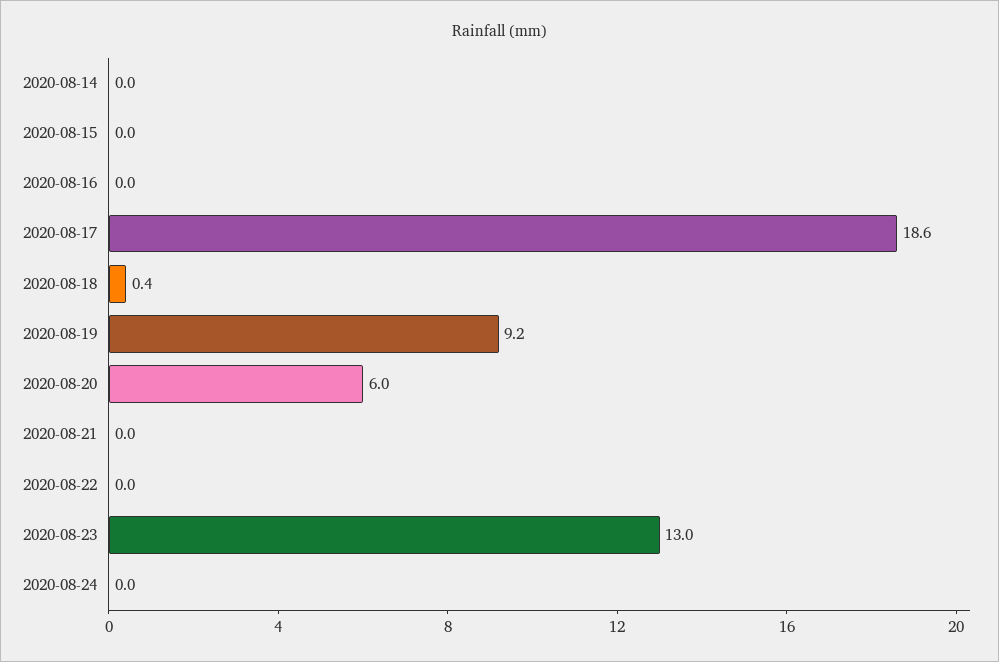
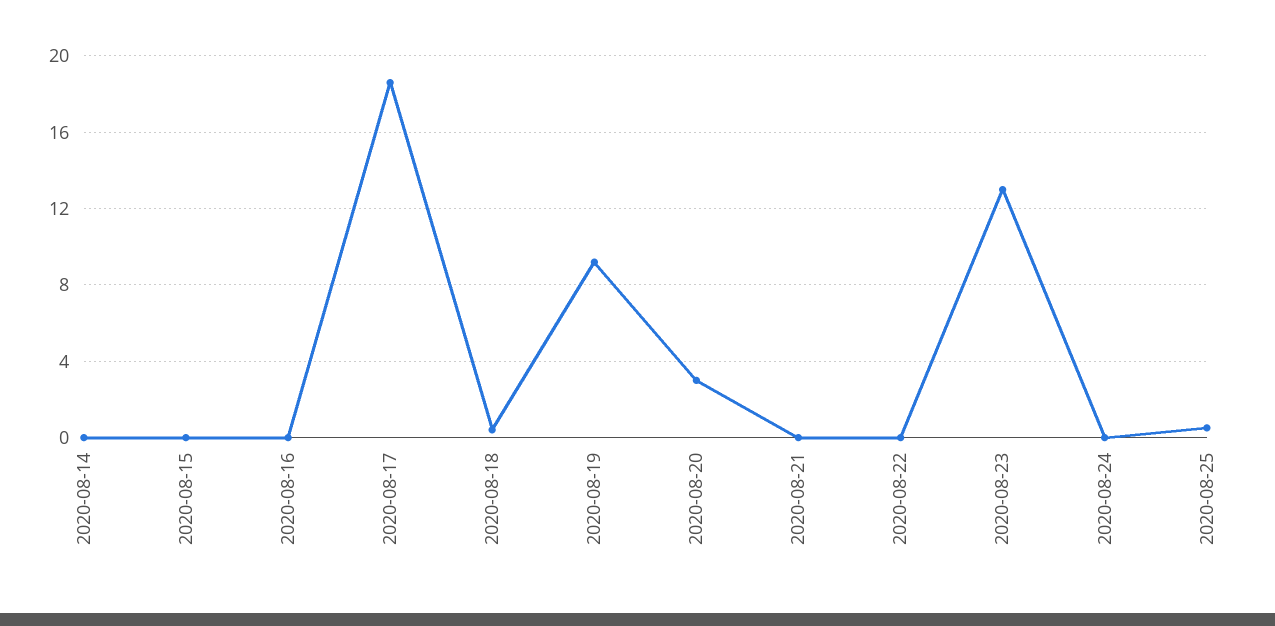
2020-08-20: 6 -> 3
2020-08-25: none -> 0.5

